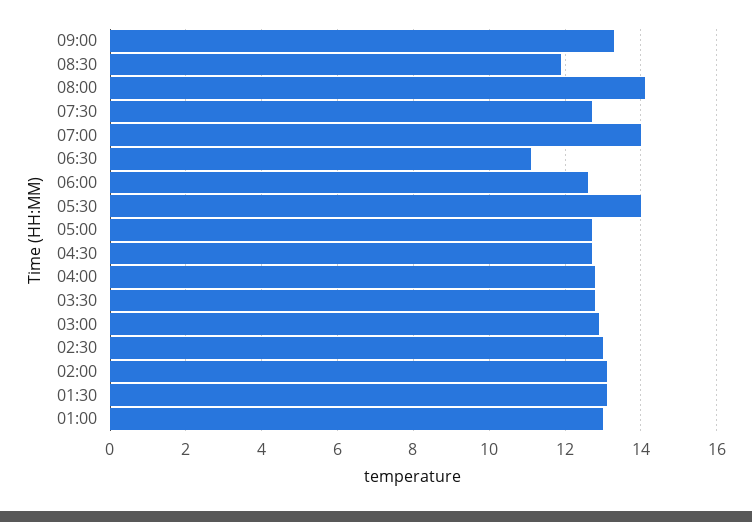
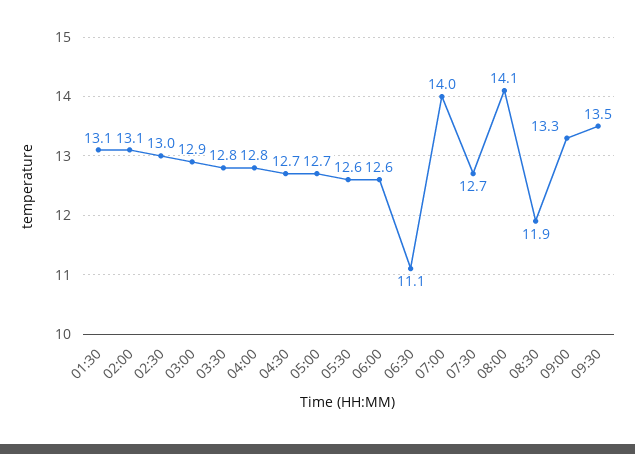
05:30: 14 -> 12.6
01:00: 13 -> none
09:30: none -> 13.5

